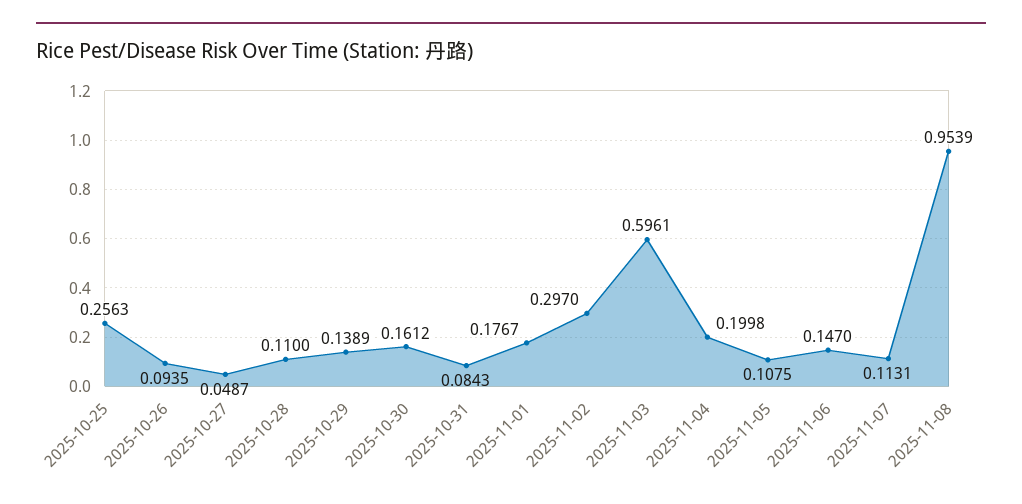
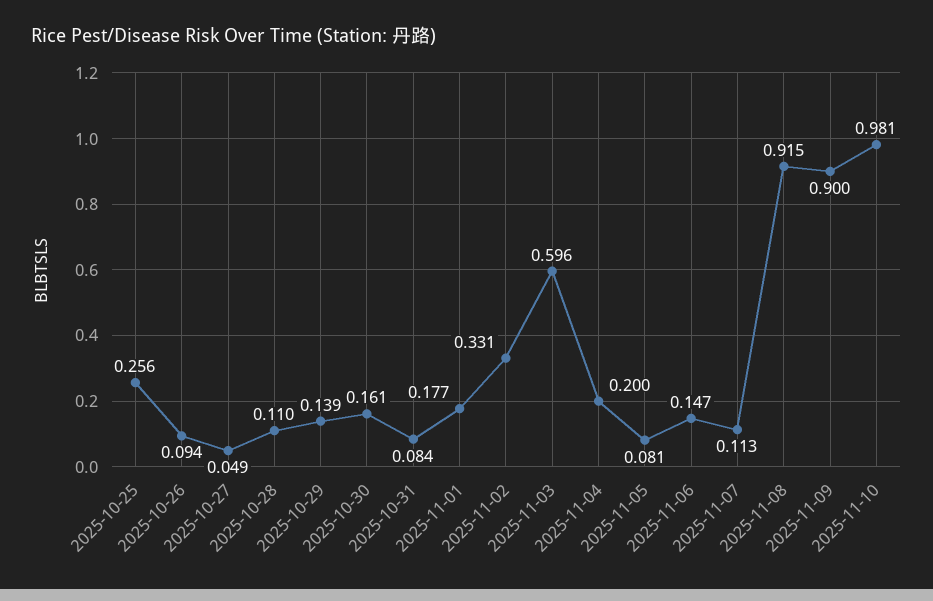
2025-11-02: 0.297 -> 0.331
2025-11-05: 0.1075 -> 0.081
2025-11-08: 0.9539 -> 0.915
2025-11-09: none -> 0.9
2025-11-10: none -> 0.981

